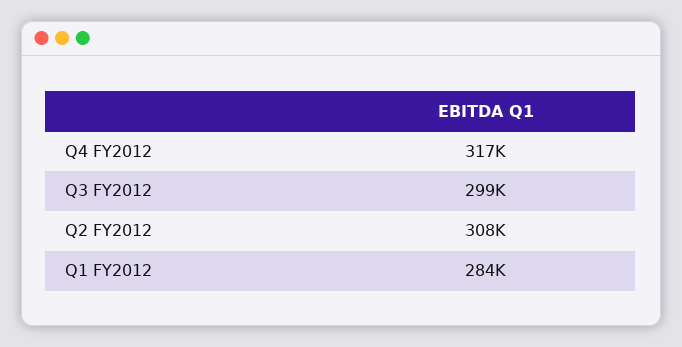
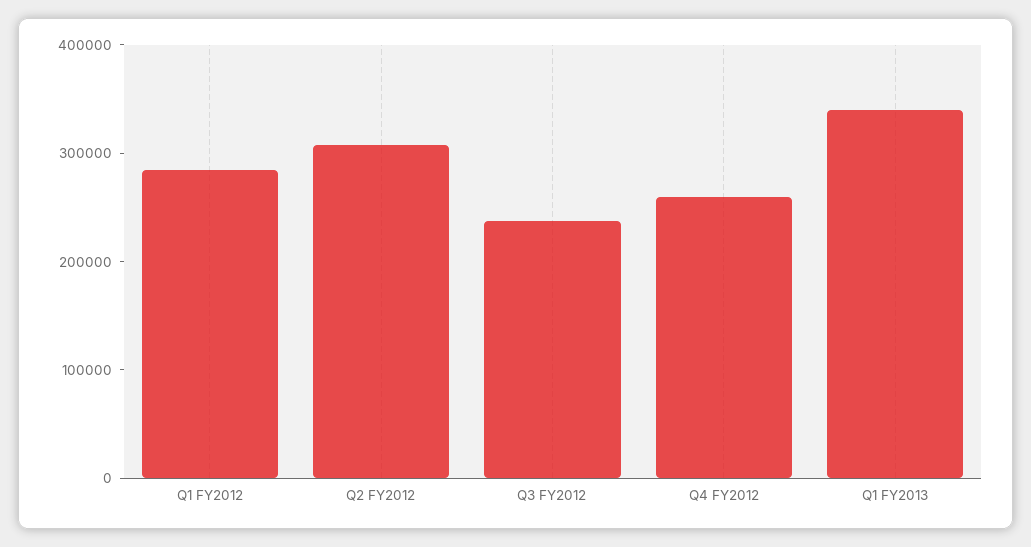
Q4 FY2012: 317000 -> 260000
Q3 FY2012: 299000 -> 240000
Q1 FY2013: none -> 340000

